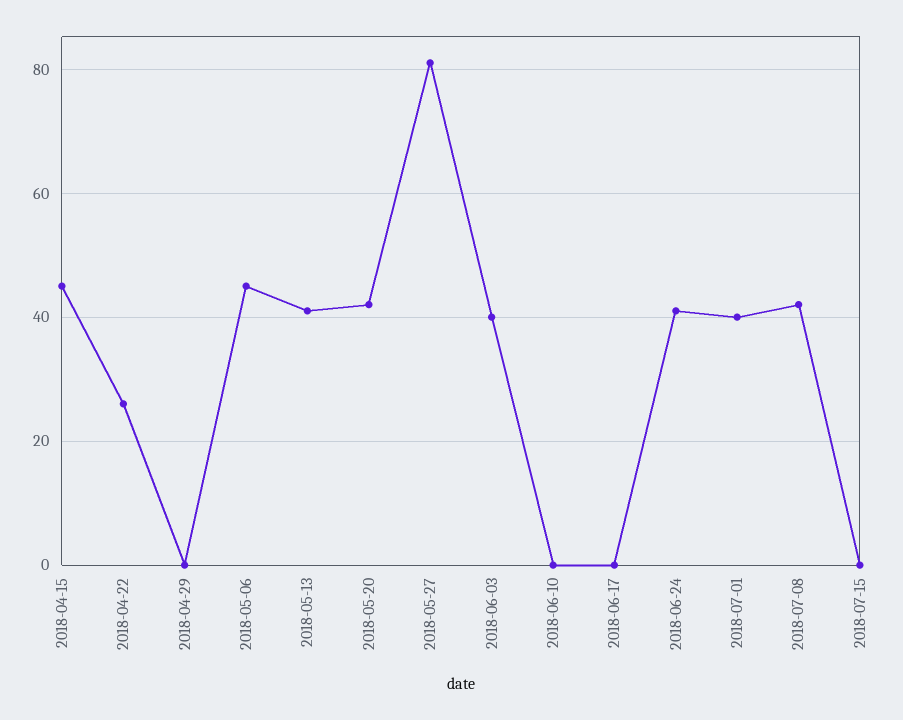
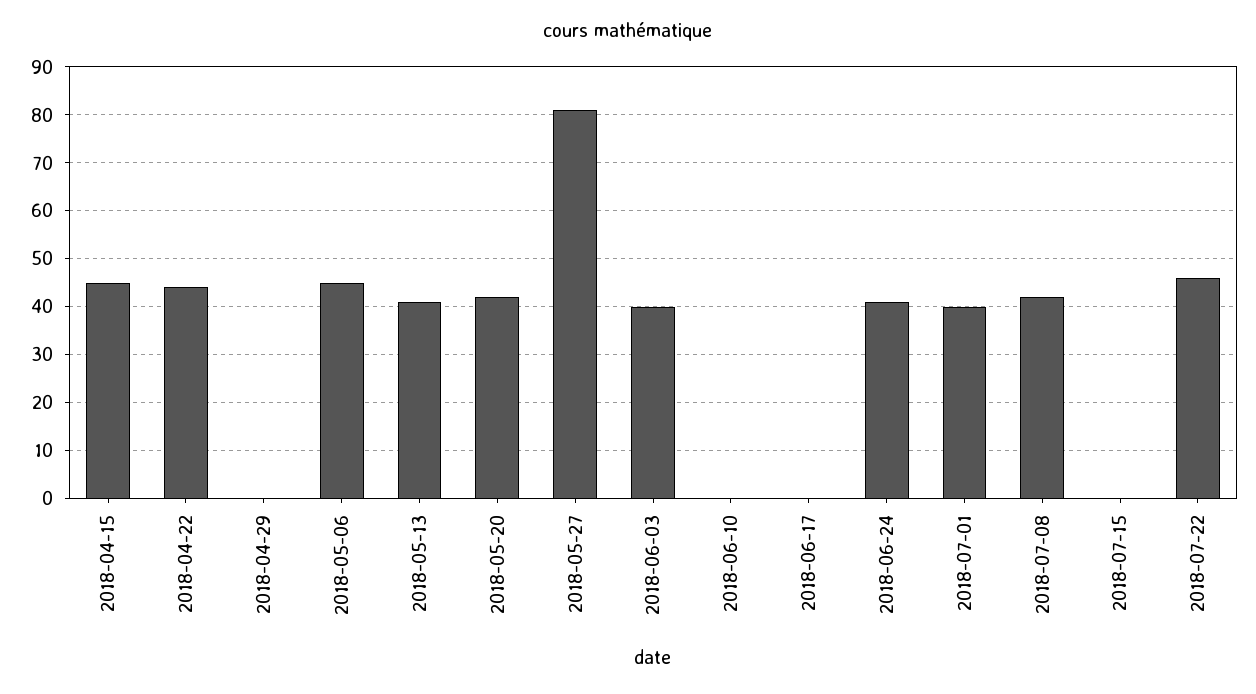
2018-04-22: 25 -> 45
2018-07-22: none -> 45

